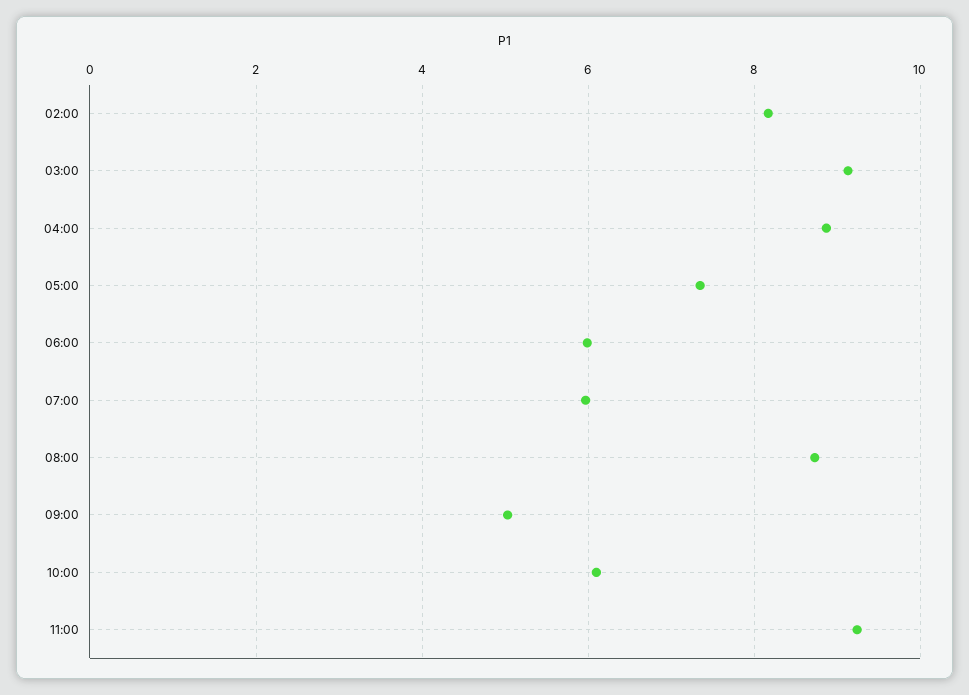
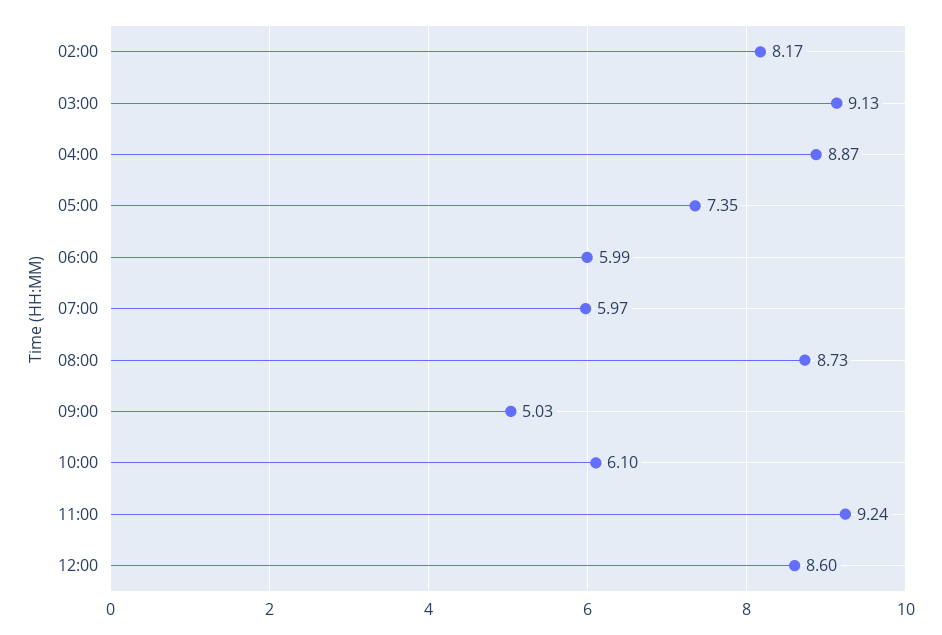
12:00: none -> 8.6

